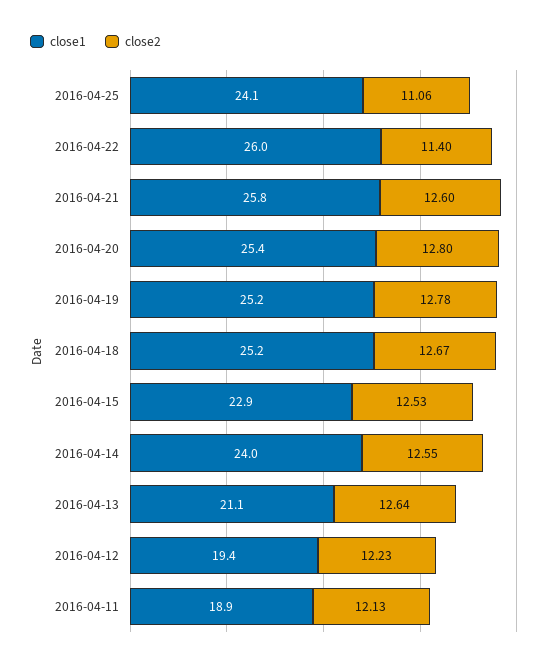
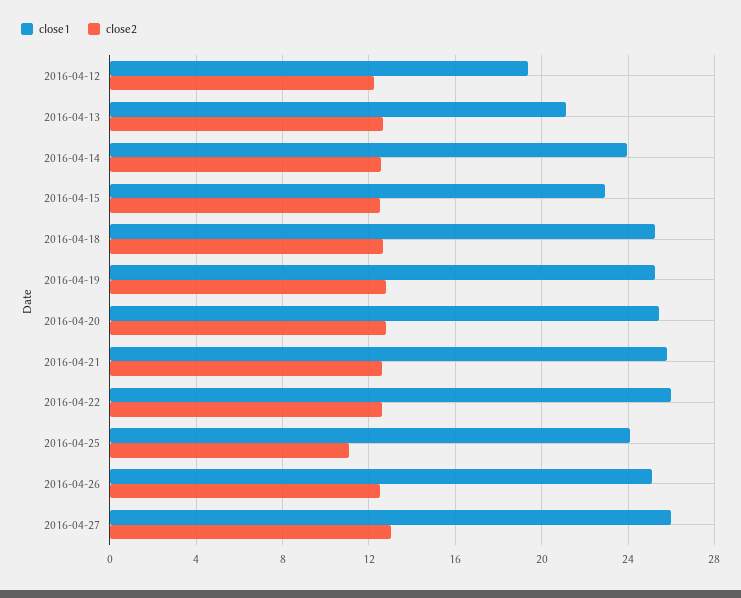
close2, 2016-04-22: 11.4 -> 12.5
close1, 2016-04-11: 18.9 -> none
close2, 2016-04-11: 12.13 -> none
close1, 2016-04-26: none -> 25
close2, 2016-04-26: none -> 12.5
close1, 2016-04-27: none -> 26
close2, 2016-04-27: none -> 13

